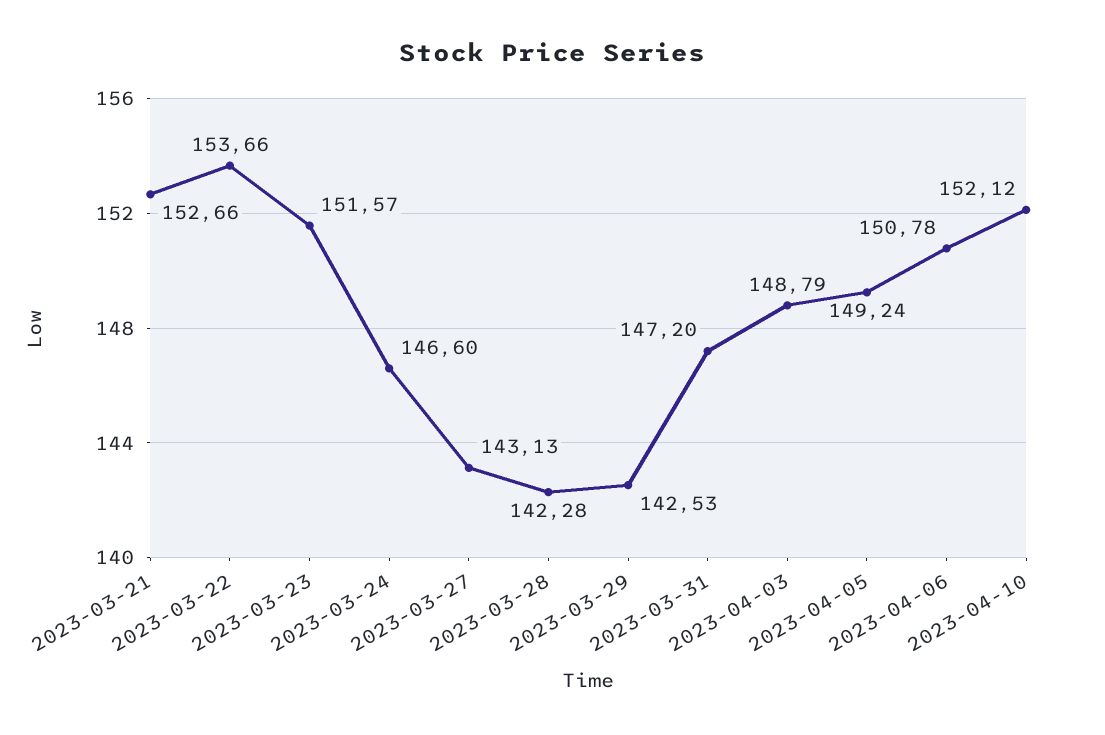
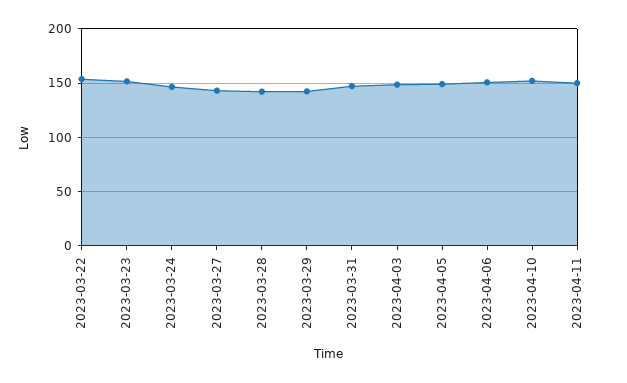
2023-03-21: 152.66 -> none
2023-04-11: none -> 150

